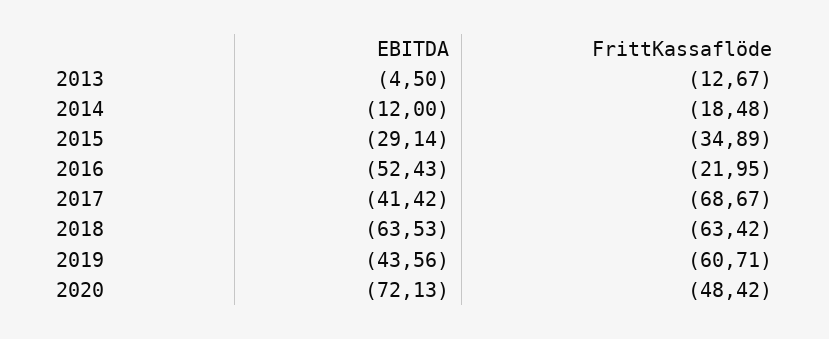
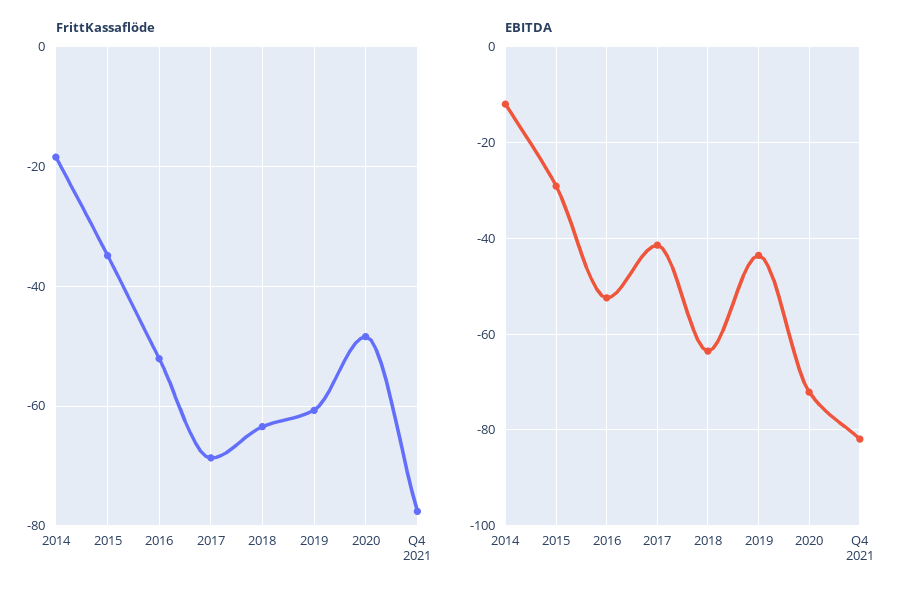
EBITDA, 2013: -4.5 -> none
FrittKassaflöde, 2013: -12.67 -> none
FrittKassaflöde, 2016: -21.95 -> -52
FrittKassaflöde, Q4 2021: none -> -78
EBITDA, Q4 2021: none -> -82

